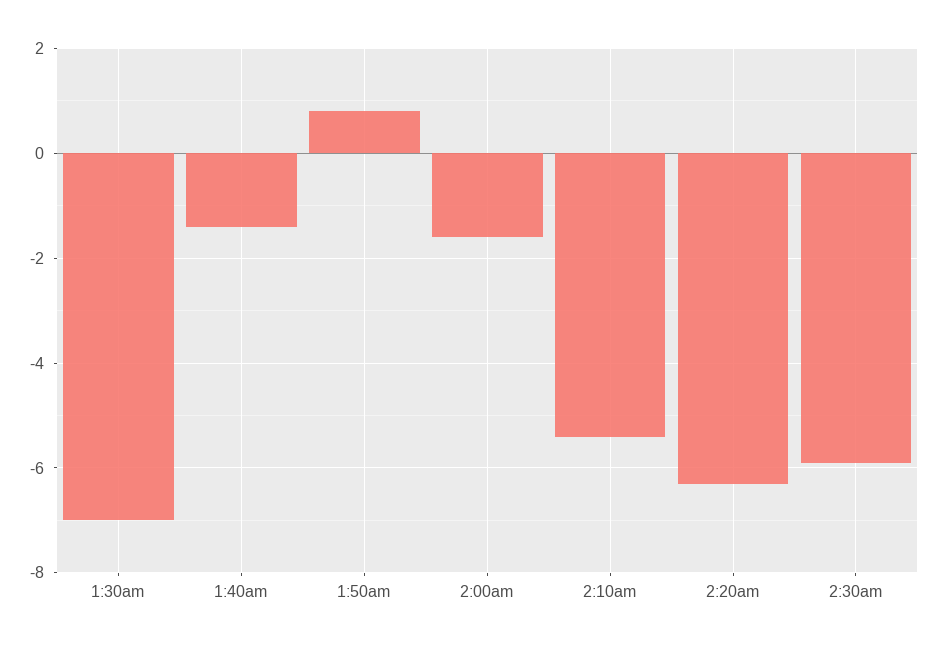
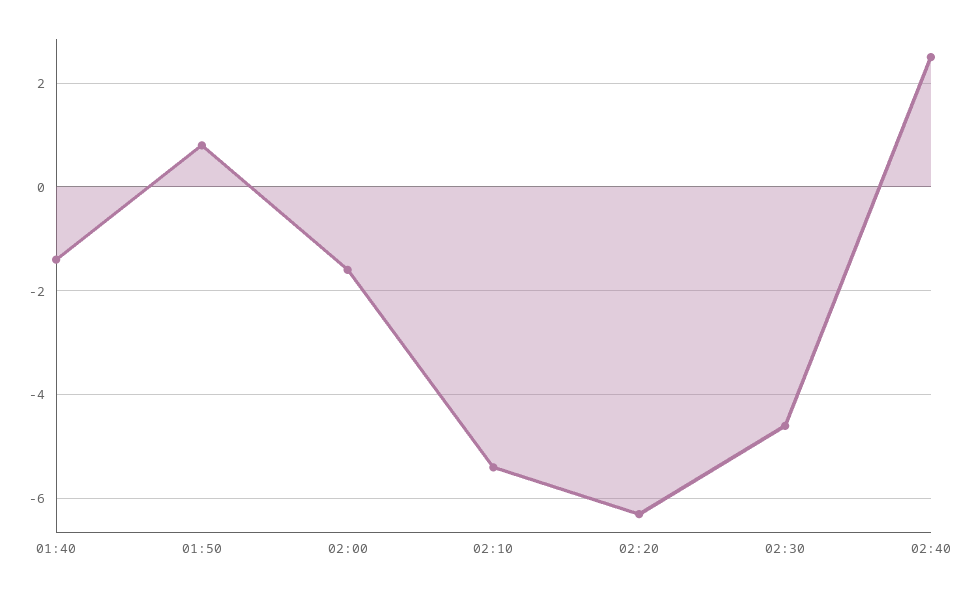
1:30am: -7 -> none
2:30am: -6 -> -4.5
02:40: none -> 2.5

